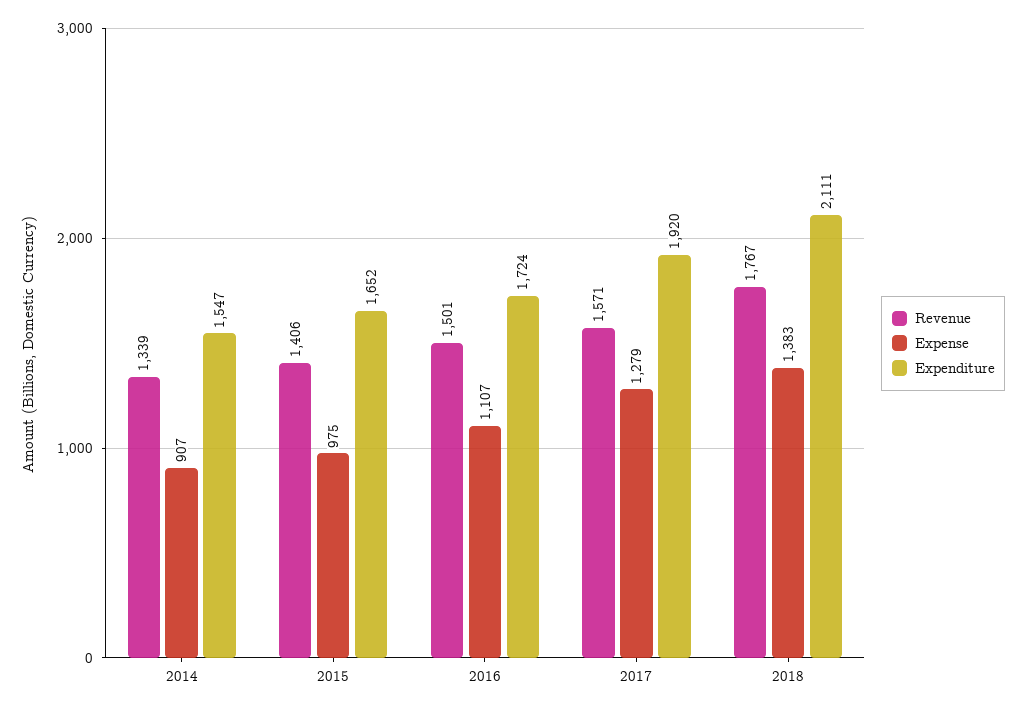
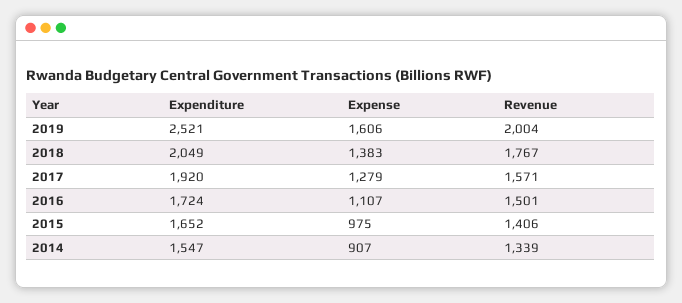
Expenditure, 2018: 2111 -> 2049
Expenditure, 2019: none -> 2521
Expense, 2019: none -> 1606
Revenue, 2019: none -> 2004

